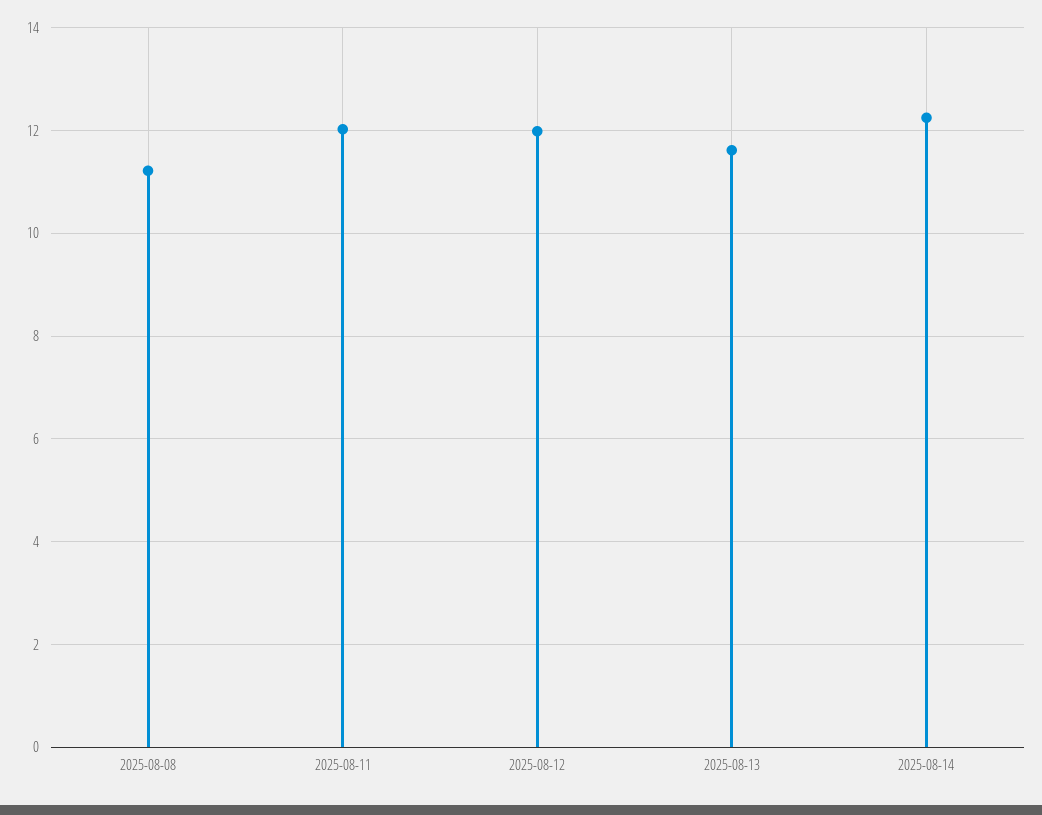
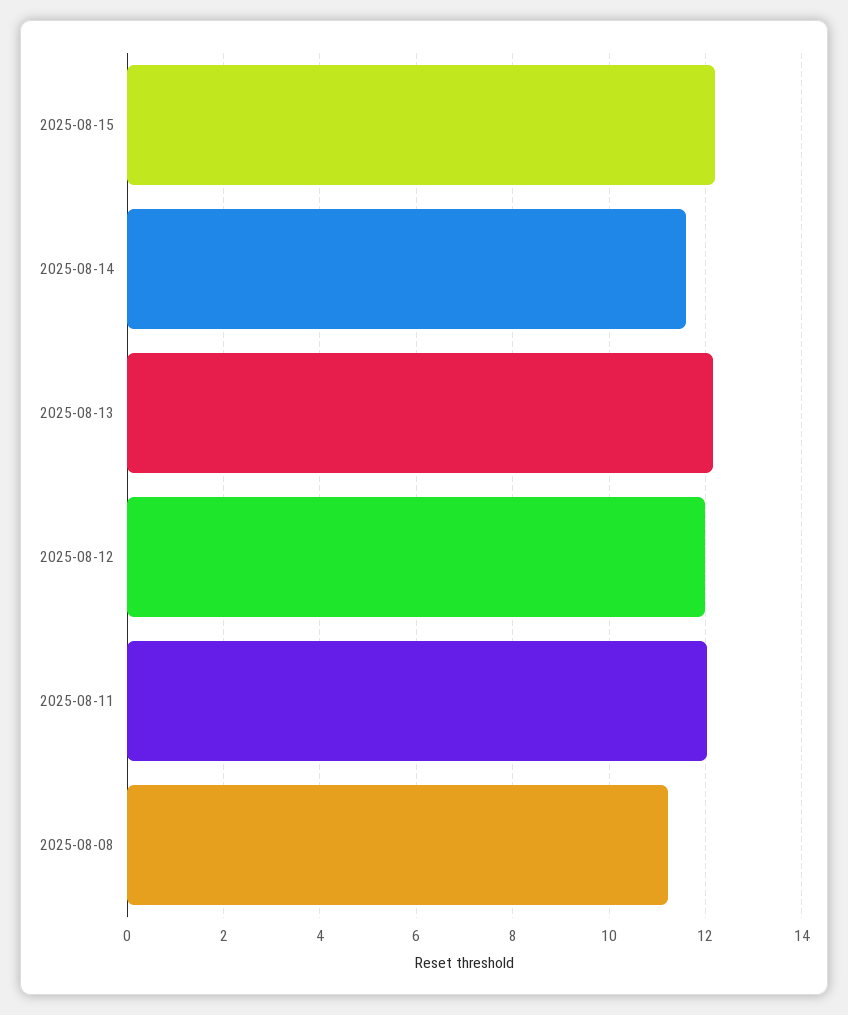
2025-08-13: 11.6 -> 12.2
2025-08-14: 12.2 -> 11.6
2025-08-15: none -> 12.2

